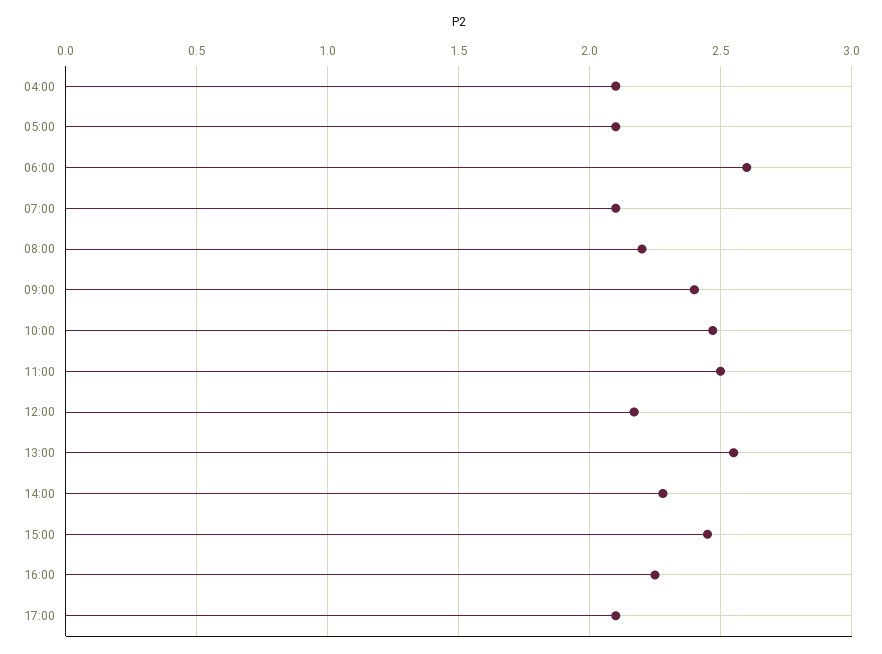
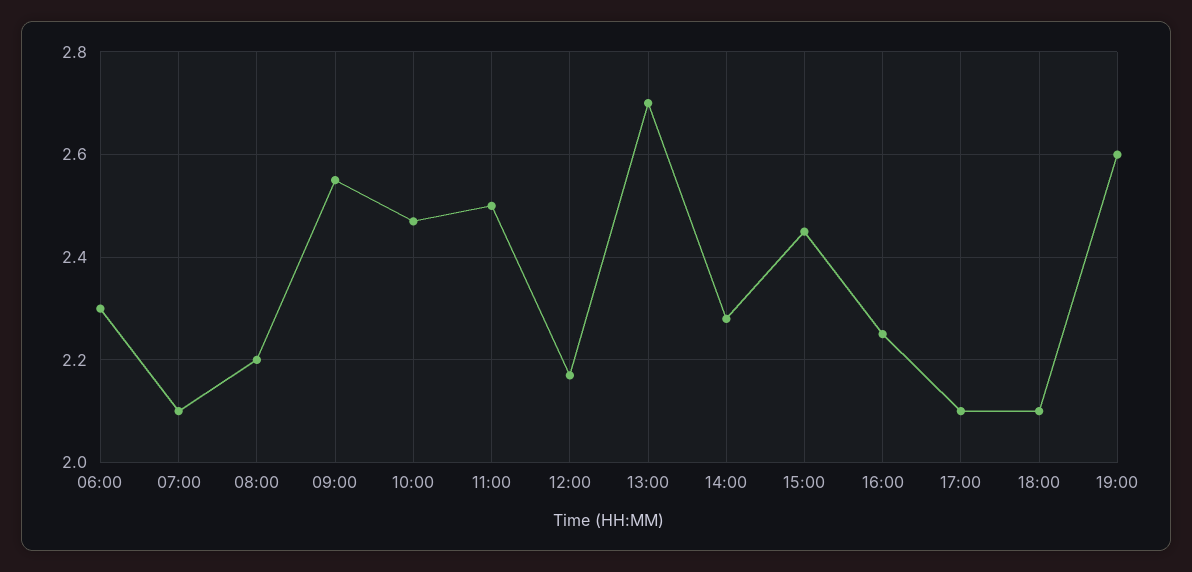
04:00: 2.1 -> none
05:00: 2.1 -> none
06:00: 2.6 -> 2.3
09:00: 2.4 -> 2.55
13:00: 2.55 -> 2.7
18:00: none -> 2.1
19:00: none -> 2.6

